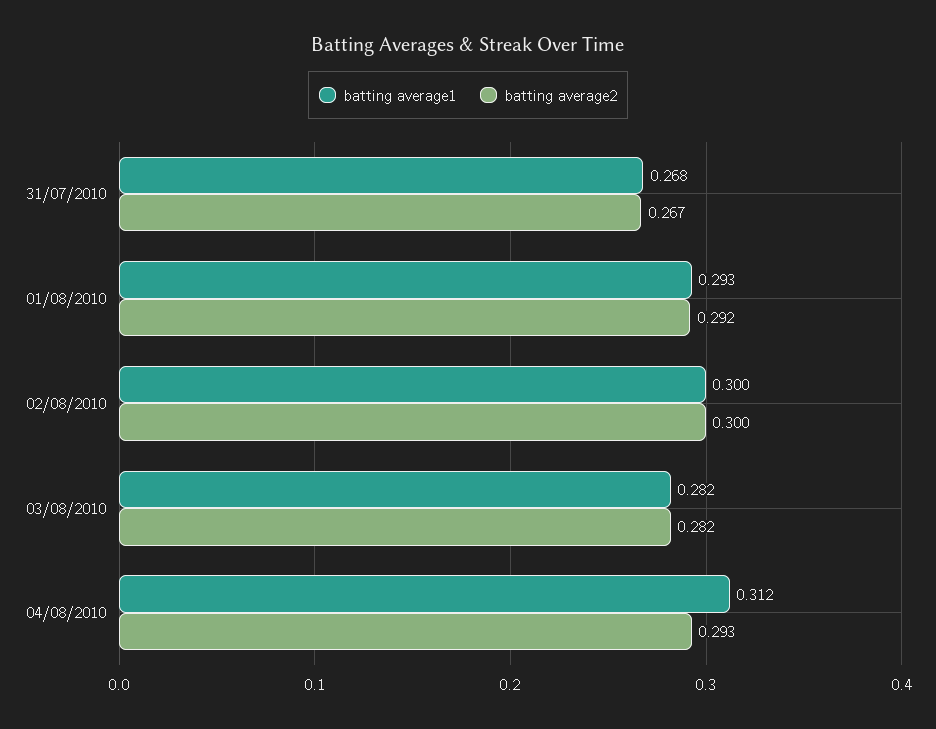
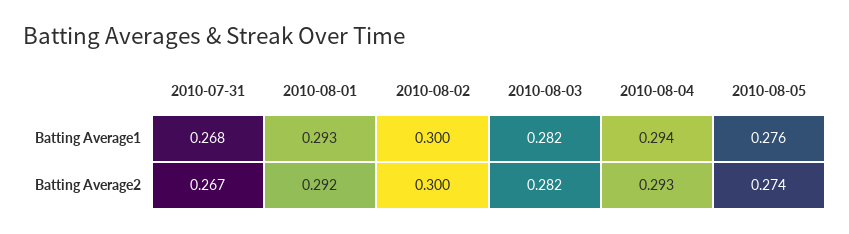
batting average1, 04/08/2010: 0.312 -> 0.294
batting average1, 2010-08-05: none -> 0.276
batting average2, 2010-08-05: none -> 0.274

